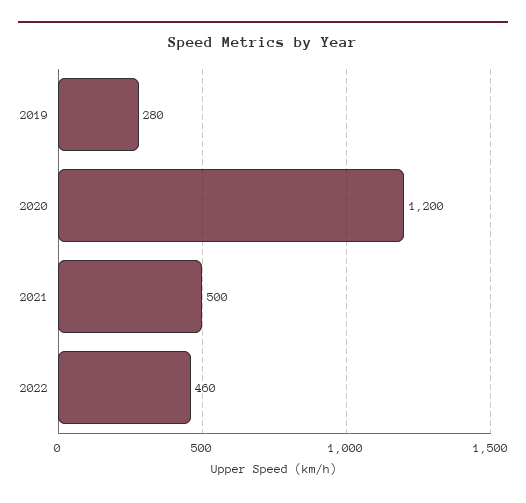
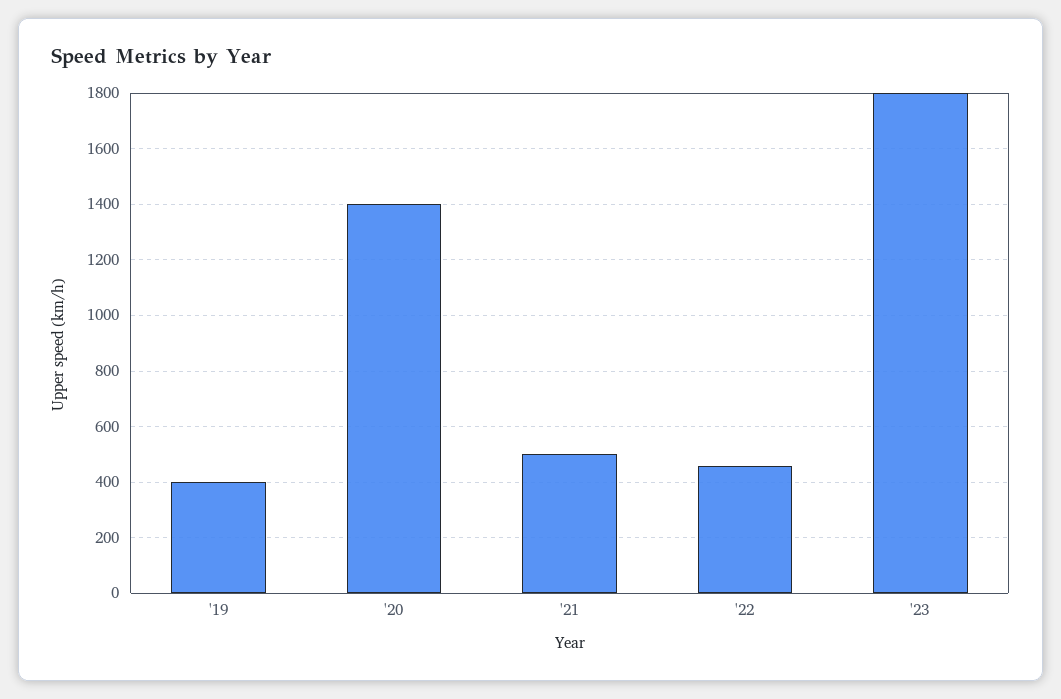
2019: 280 -> 400
2020: 1200 -> 1400
'23: none -> 1800

